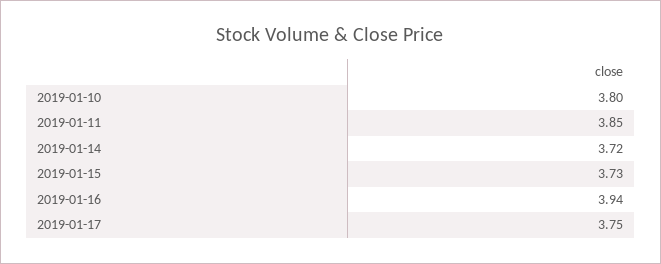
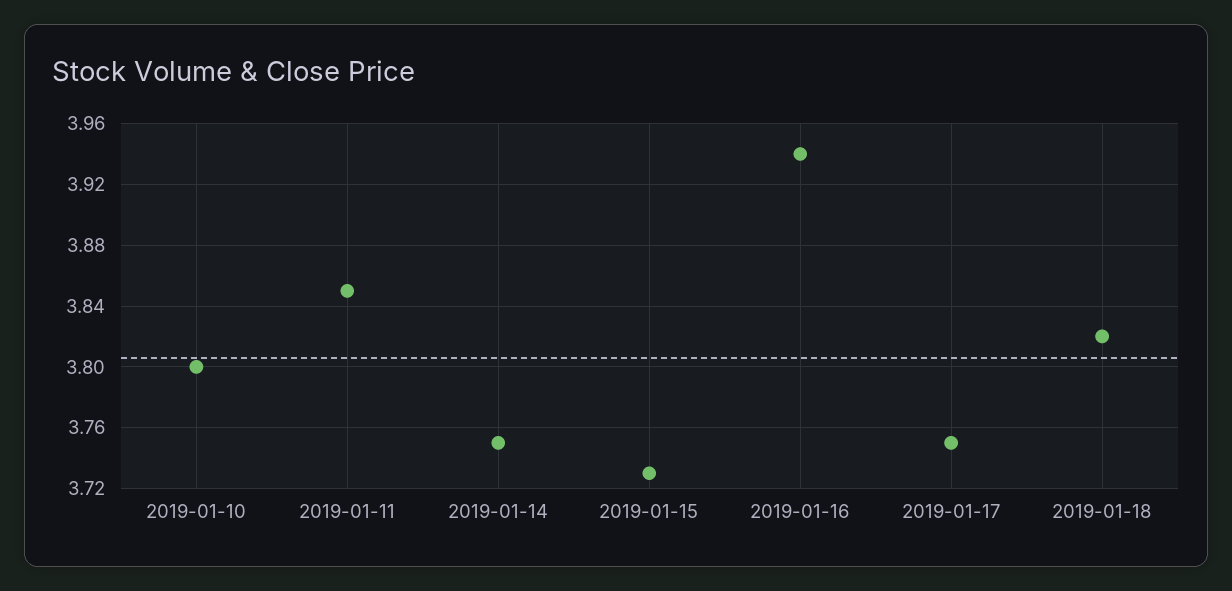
2019-01-14: 3.72 -> 3.75
2019-01-18: none -> 3.82

